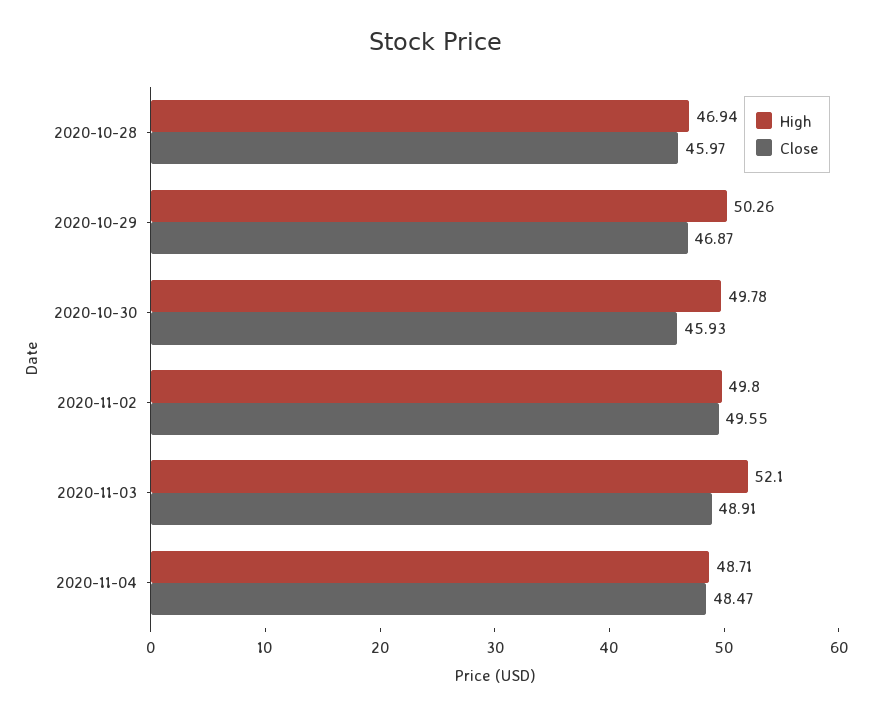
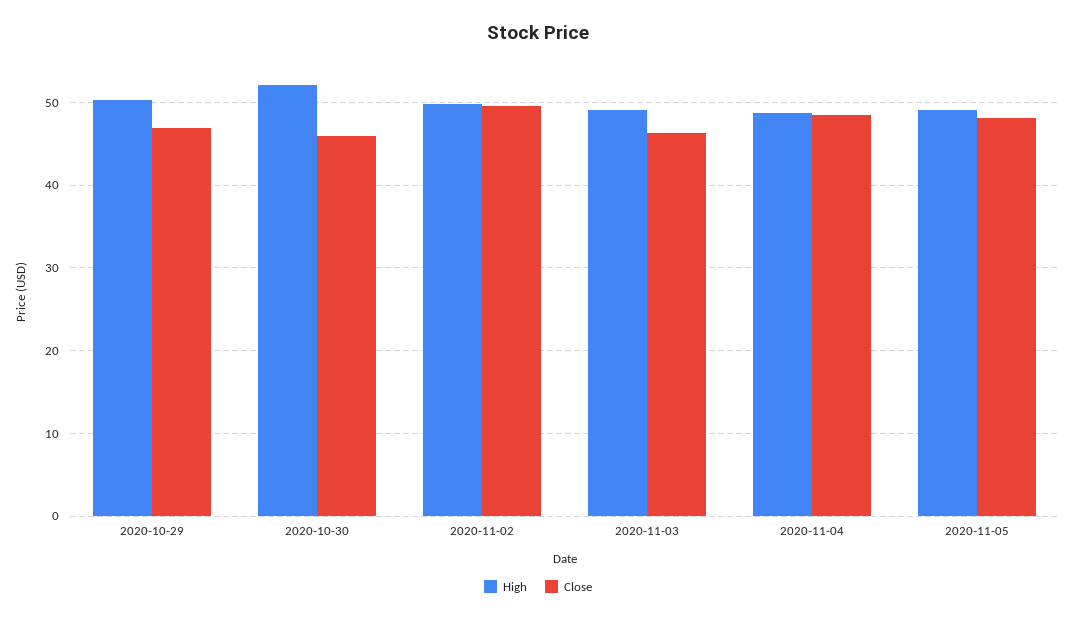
High, 2020-10-28: 46.94 -> none
Close, 2020-10-28: 45.97 -> none
High, 2020-10-30: 49.78 -> 52
High, 2020-11-03: 52.1 -> 49
Close, 2020-11-03: 48.91 -> 46
High, 2020-11-05: none -> 49
Close, 2020-11-05: none -> 48

